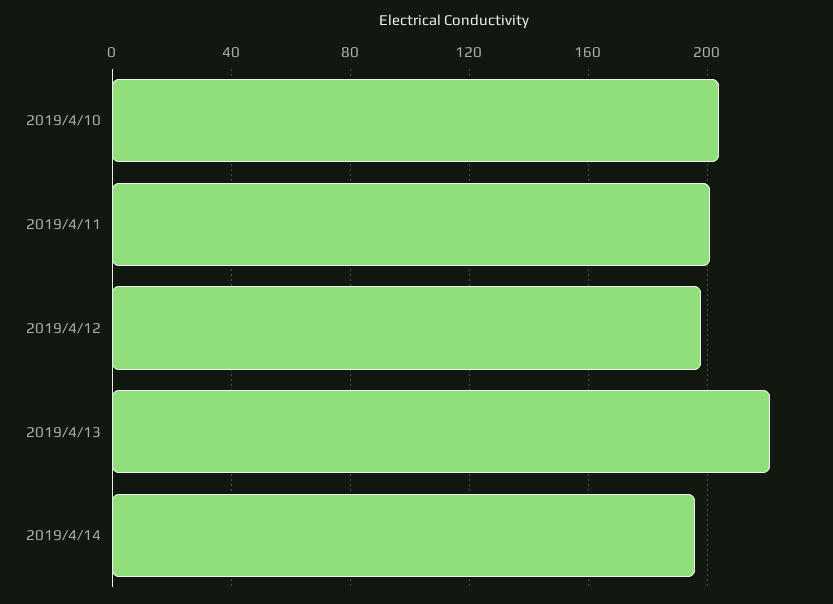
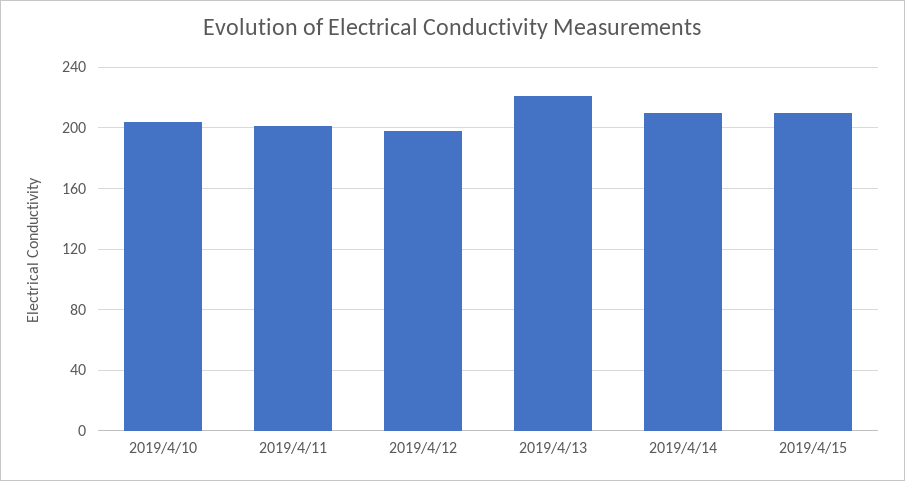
2019/4/14: 195 -> 210
2019/4/15: none -> 210

